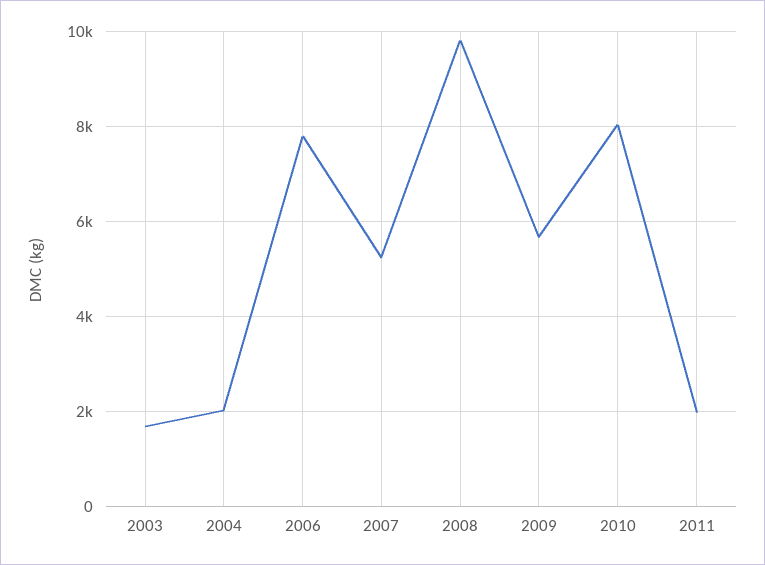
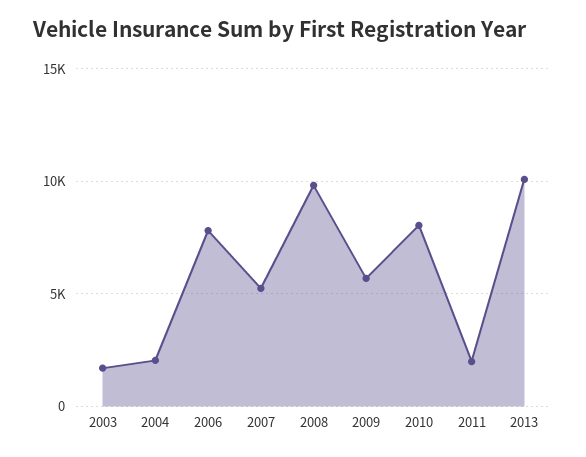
2013: none -> 10000

